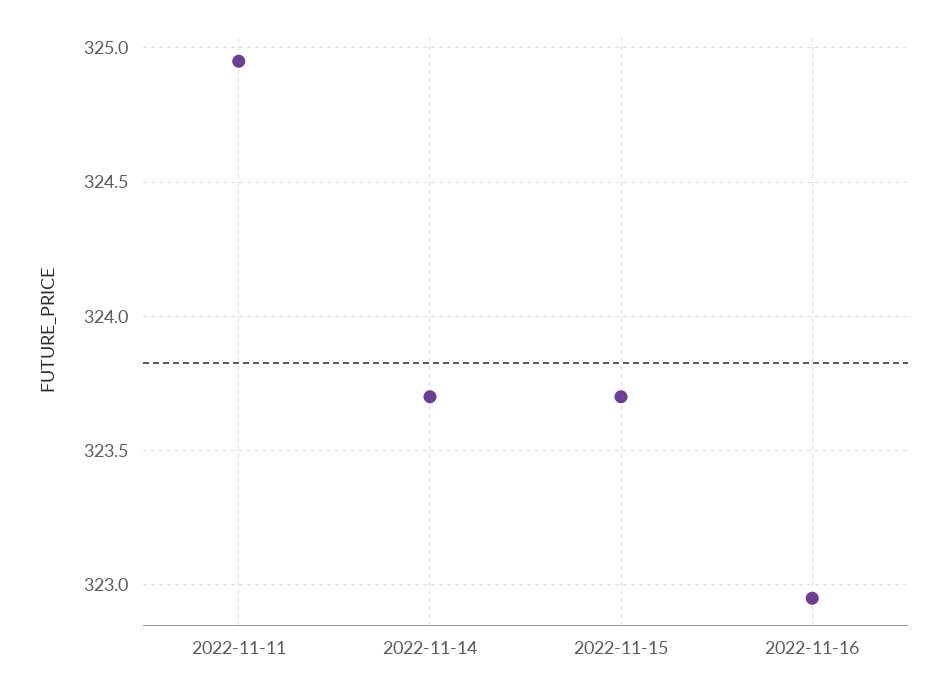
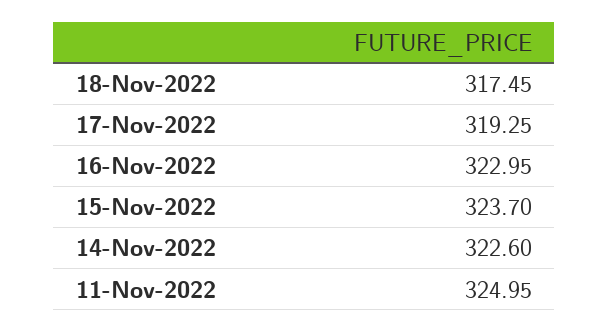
2022-11-14: 323.7 -> 322.6
18-Nov-2022: none -> 317.45
17-Nov-2022: none -> 319.25

